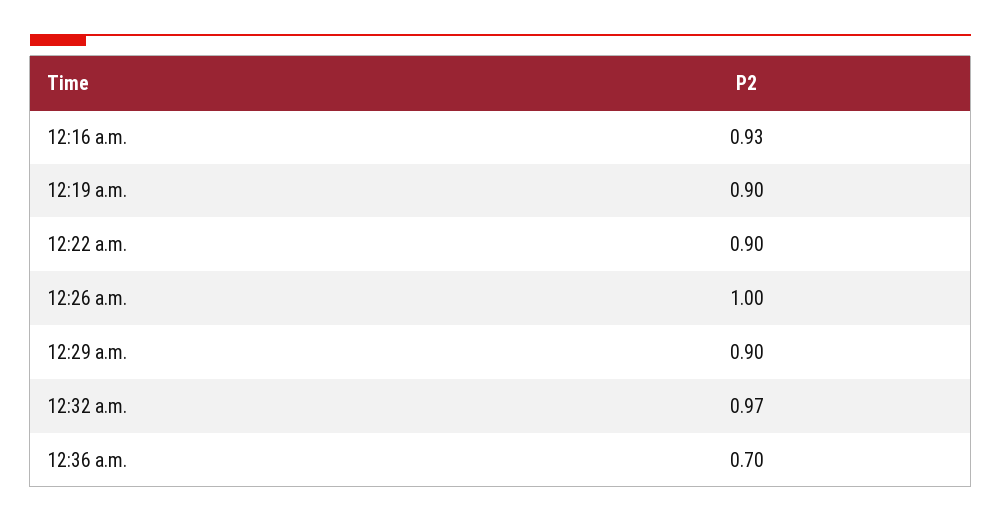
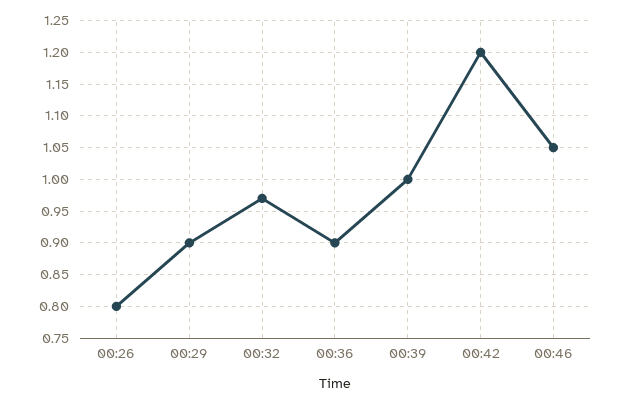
12:16 a.m.: 0.93 -> none
12:19 a.m.: 0.9 -> none
12:22 a.m.: 0.9 -> none
12:26 a.m.: 1 -> 0.8
12:36 a.m.: 0.7 -> 0.9
00:39: none -> 1
00:42: none -> 1.2
00:46: none -> 1.05

